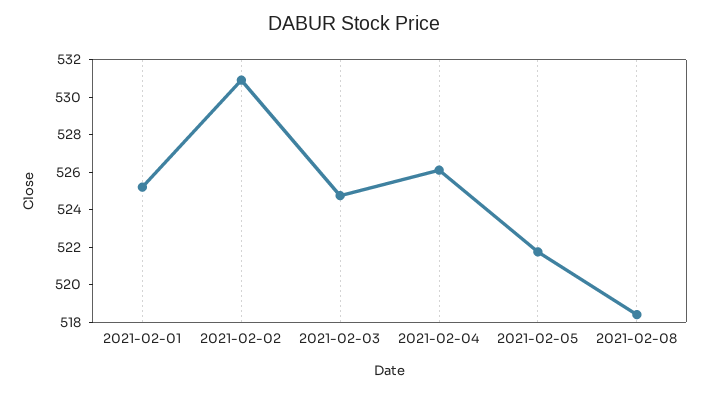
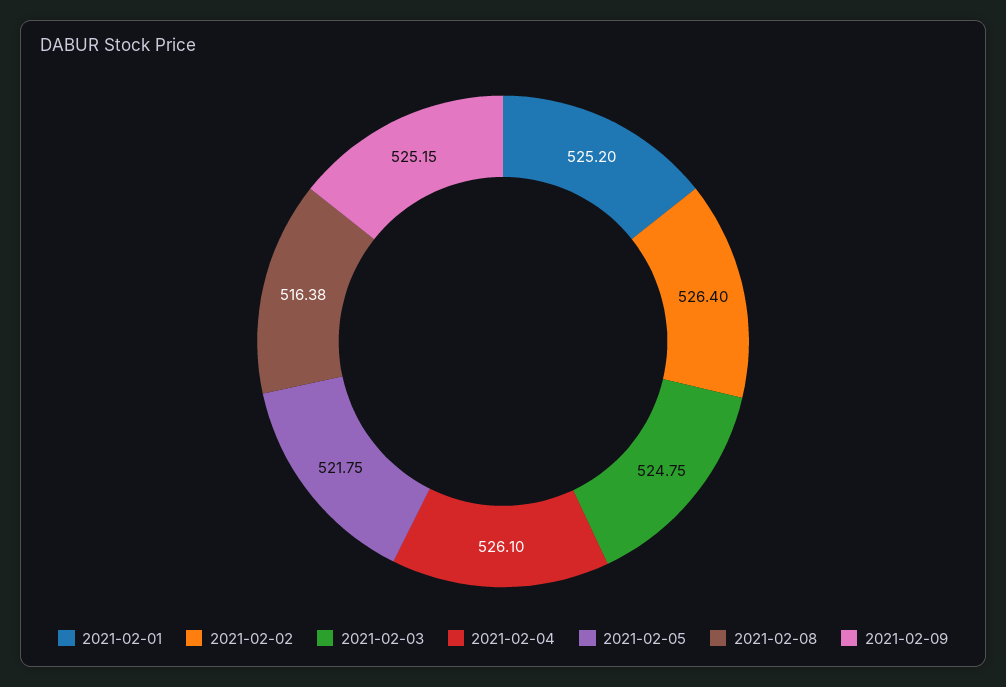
2021-02-02: 531 -> 526.4
2021-02-08: 518.5 -> 516.38
2021-02-09: none -> 525.15

